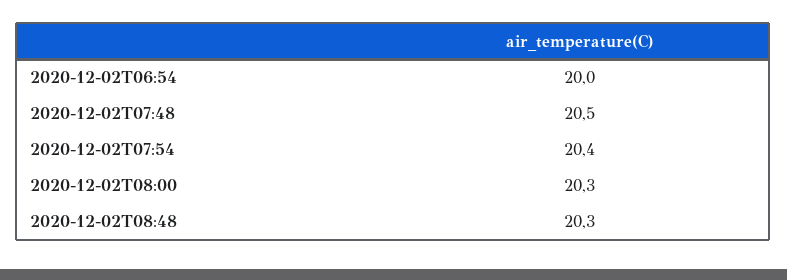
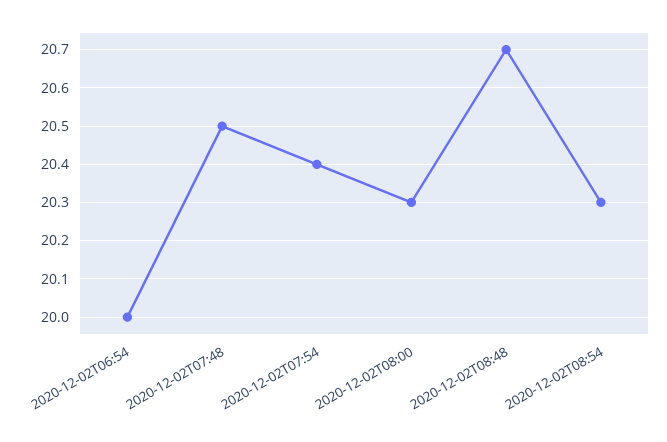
2020-12-02T08:48: 20.3 -> 20.7
2020-12-02T08:54: none -> 20.3

